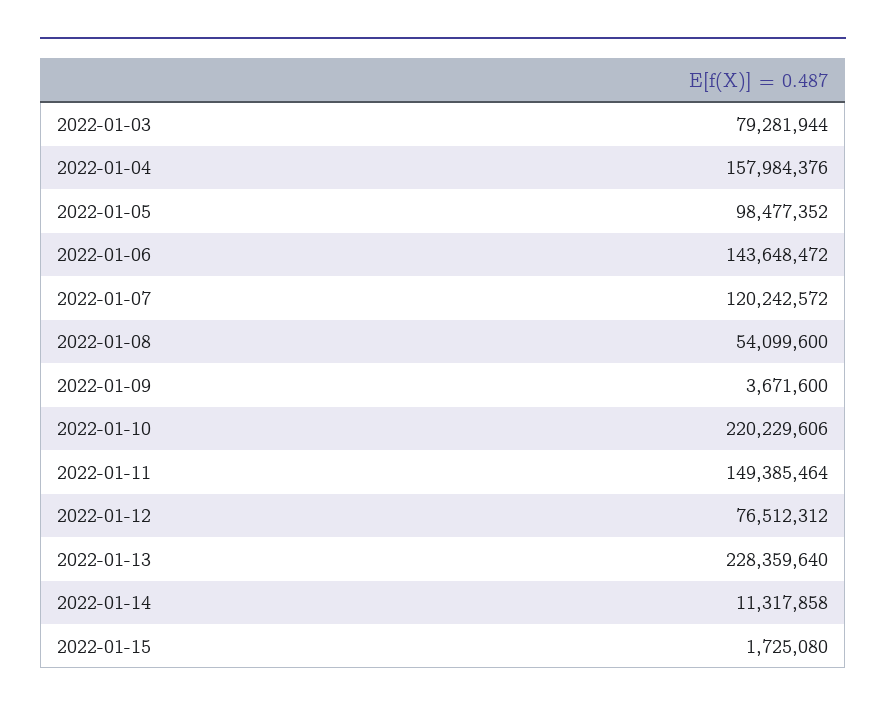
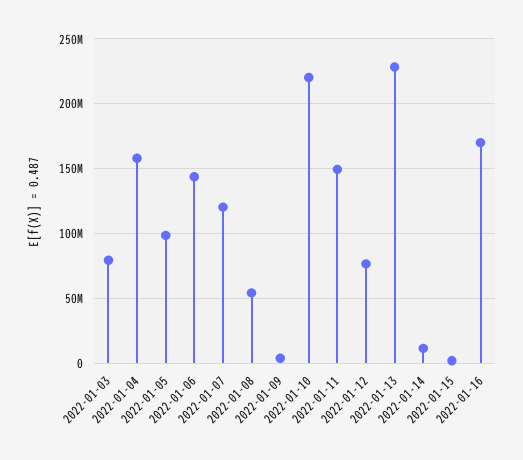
2022-01-16: none -> 170000000

